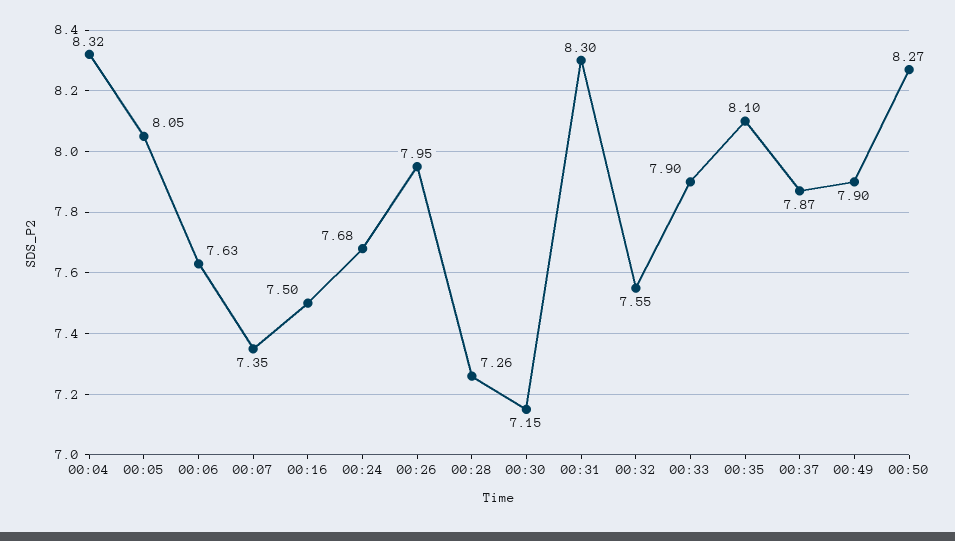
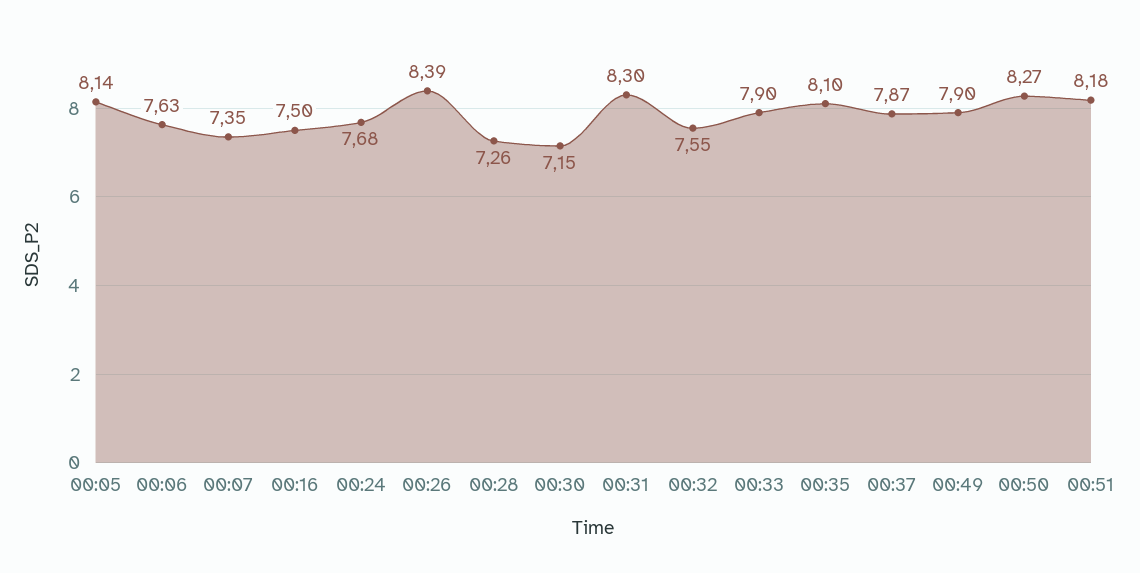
00:04: 8.32 -> none
00:05: 8.05 -> 8.14
00:26: 7.95 -> 8.39
00:51: none -> 8.18

